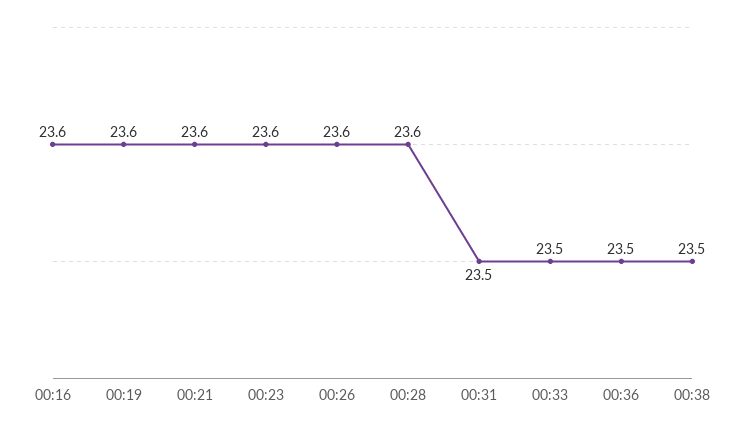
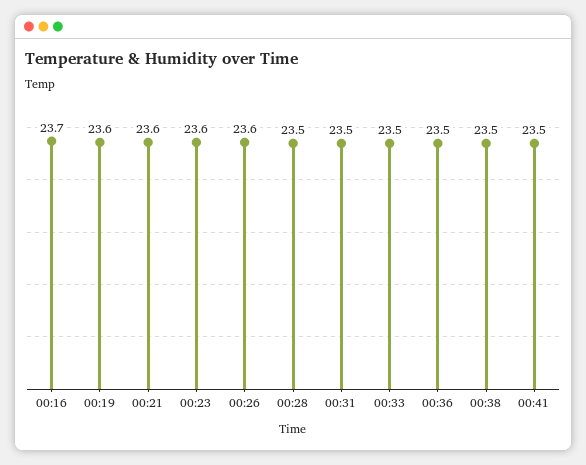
00:16: 23.6 -> 23.7
00:28: 23.6 -> 23.5
00:41: none -> 23.5

